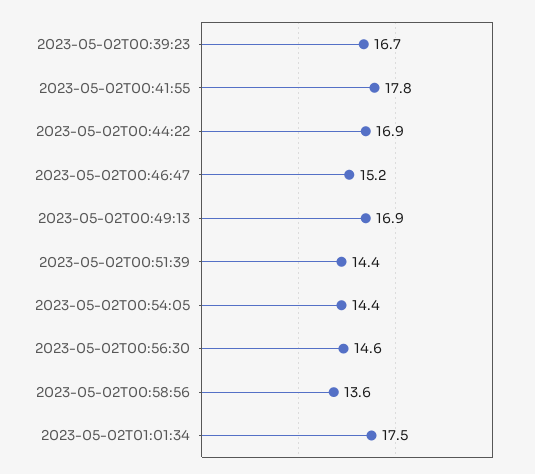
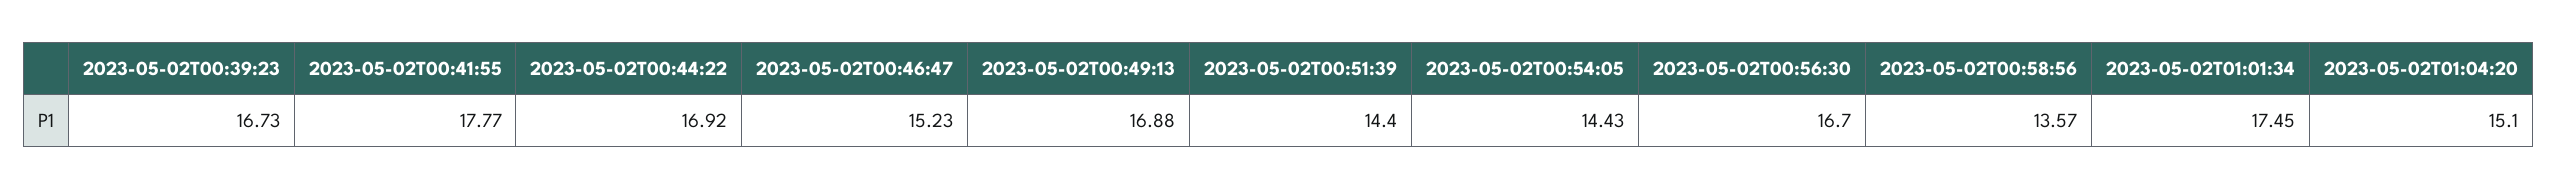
2023-05-02T00:56:30: 14.6 -> 16.7
2023-05-02T01:04:20: none -> 15.1

